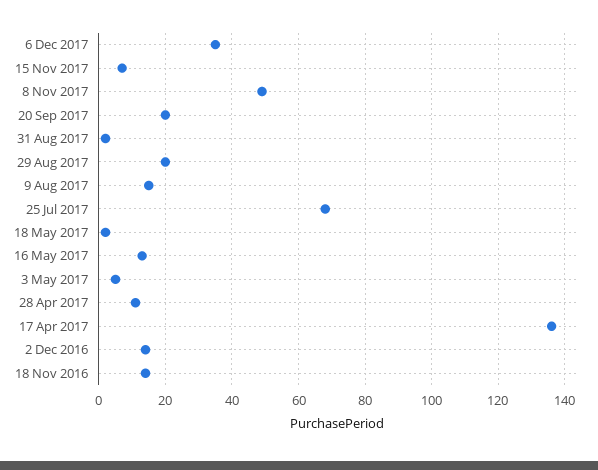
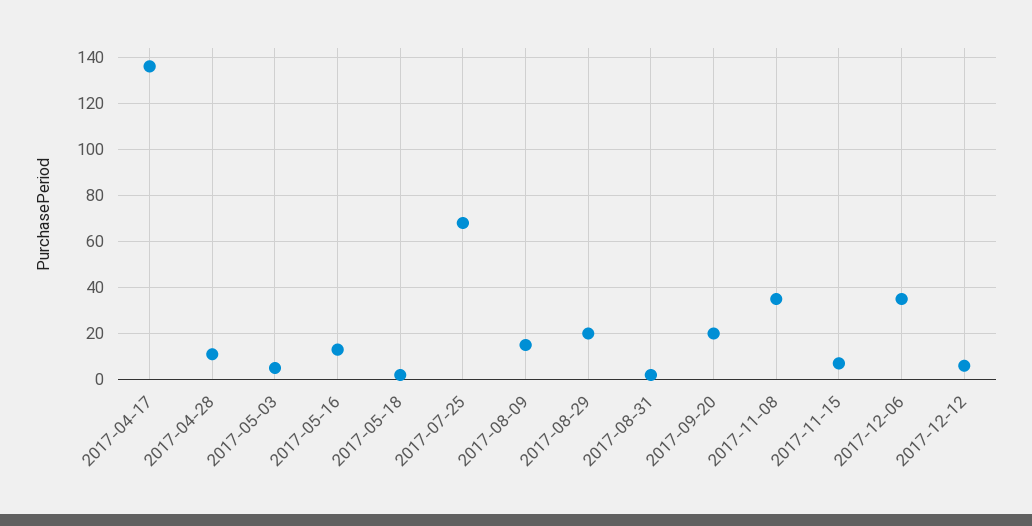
8 Nov 2017: 50 -> 35
2 Dec 2016: 15 -> none
18 Nov 2016: 15 -> none
2017-12-12: none -> 5

